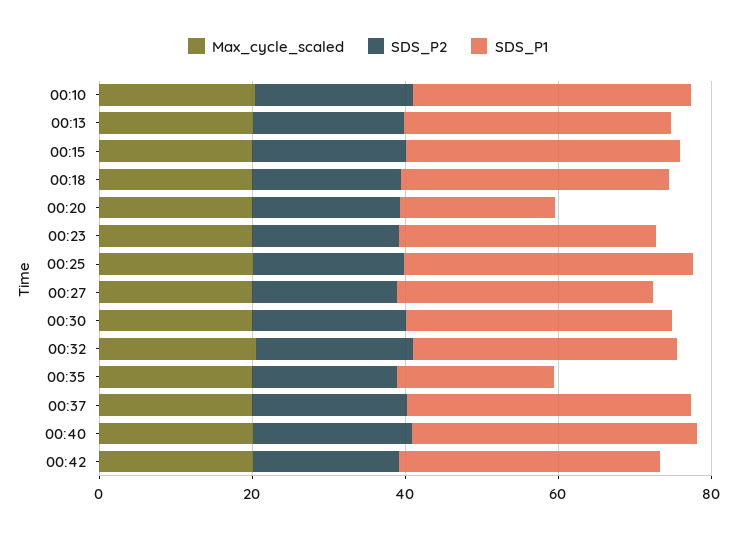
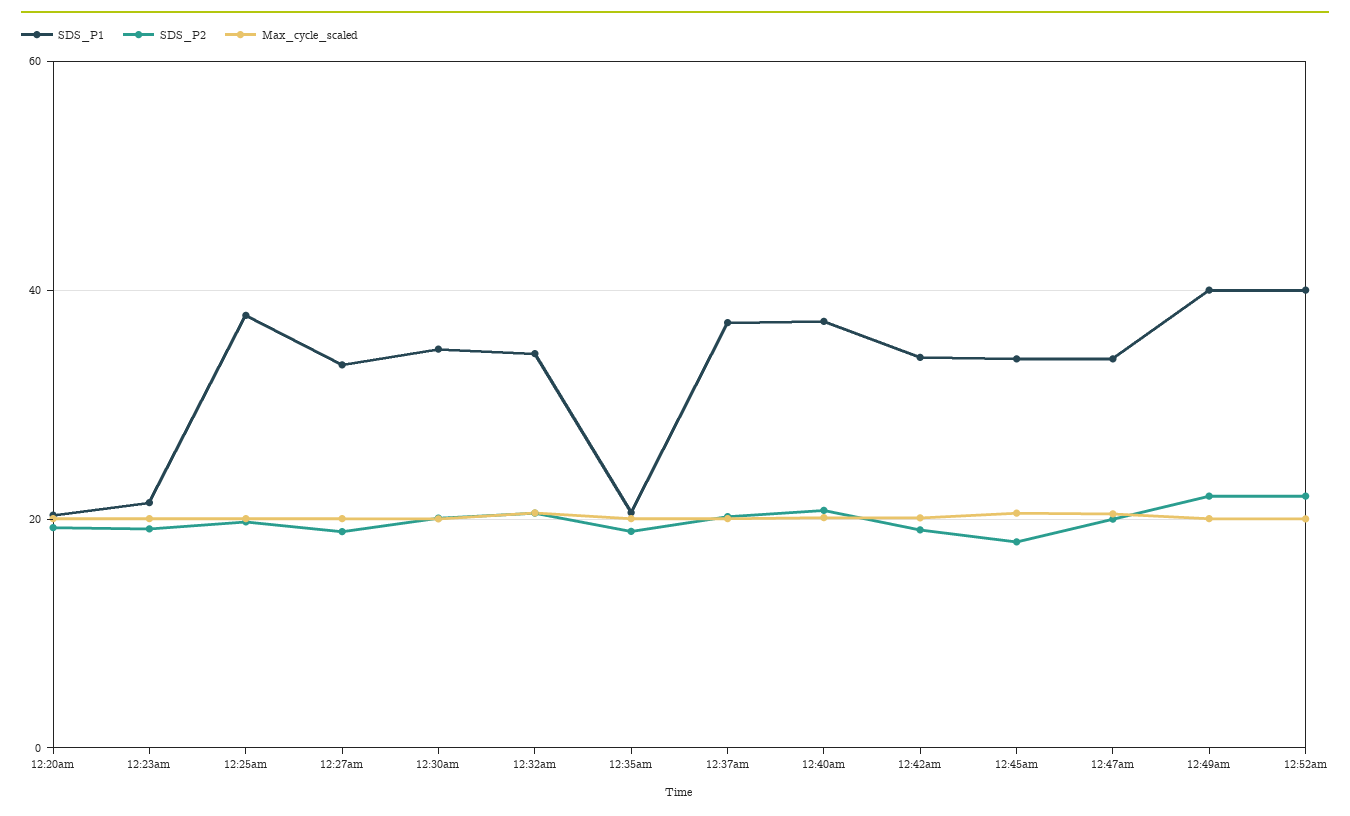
Max_cycle_scaled, 00:10: 20 -> none
SDS_P2, 00:10: 20 -> none
SDS_P1, 00:10: 35 -> none
Max_cycle_scaled, 00:13: 20 -> none
SDS_P2, 00:13: 20 -> none
SDS_P1, 00:13: 35 -> none
Max_cycle_scaled, 00:15: 20 -> none
SDS_P2, 00:15: 20 -> none
SDS_P1, 00:15: 35 -> none
Max_cycle_scaled, 00:18: 20 -> none
SDS_P2, 00:18: 20 -> none
SDS_P1, 00:18: 35 -> none
SDS_P1, 00:23: 35 -> 22
SDS_P1, 12:45am: none -> 34
SDS_P2, 12:45am: none -> 18
Max_cycle_scaled, 12:45am: none -> 20
SDS_P1, 12:47am: none -> 34
SDS_P2, 12:47am: none -> 20
Max_cycle_scaled, 12:47am: none -> 20
SDS_P1, 12:49am: none -> 40
SDS_P2, 12:49am: none -> 22
Max_cycle_scaled, 12:49am: none -> 20
SDS_P1, 12:52am: none -> 40
SDS_P2, 12:52am: none -> 22
Max_cycle_scaled, 12:52am: none -> 20

